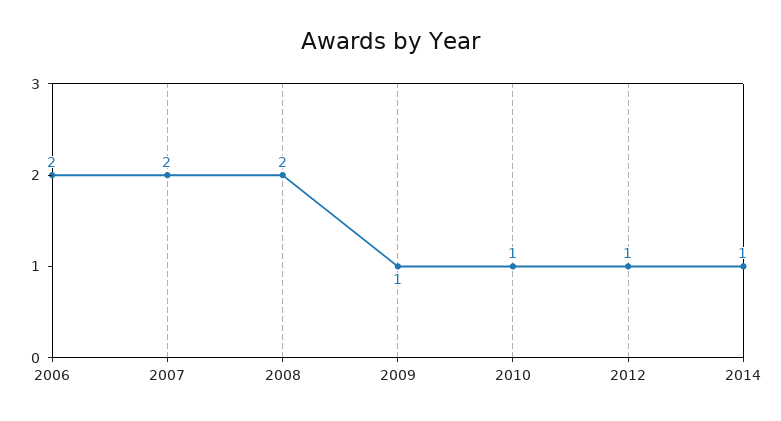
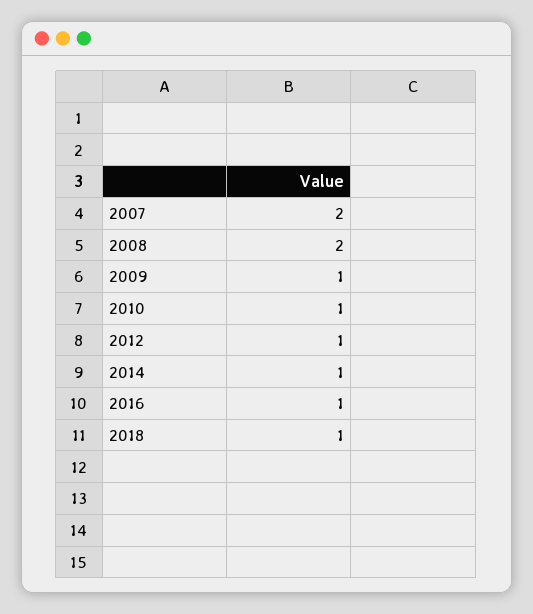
2006: 2 -> none
2016: none -> 1
2018: none -> 1

